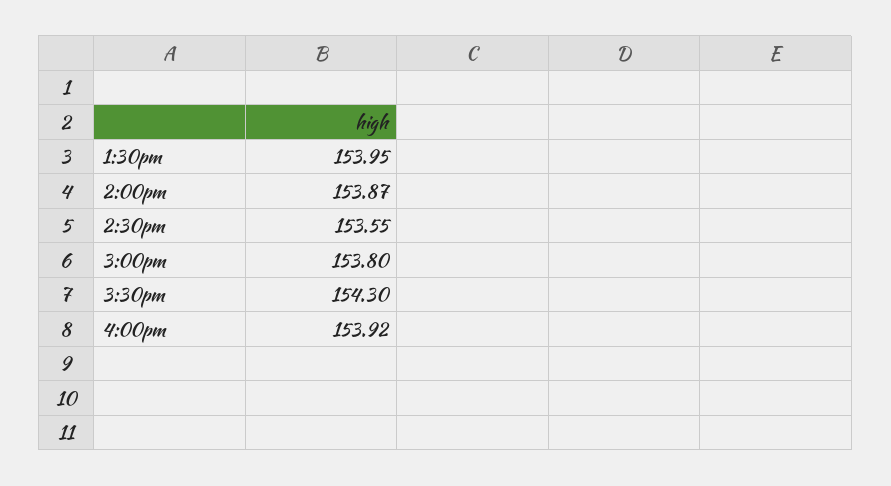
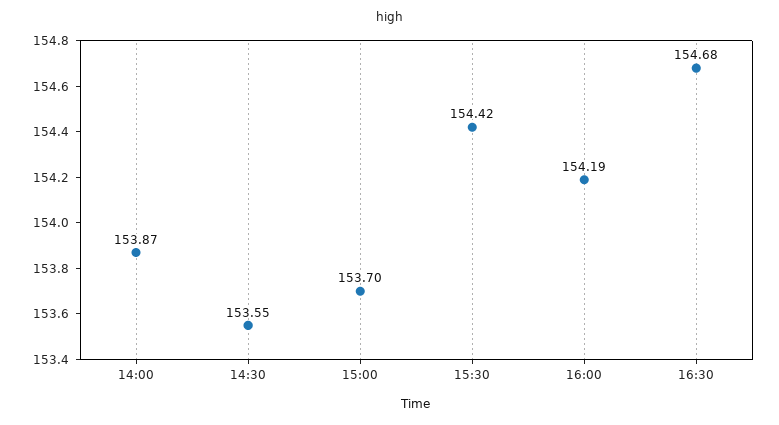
1:30pm: 153.95 -> none
3:00pm: 153.8 -> 153.7
3:30pm: 154.3 -> 154.42
4:00pm: 153.92 -> 154.19
16:30: none -> 154.68

